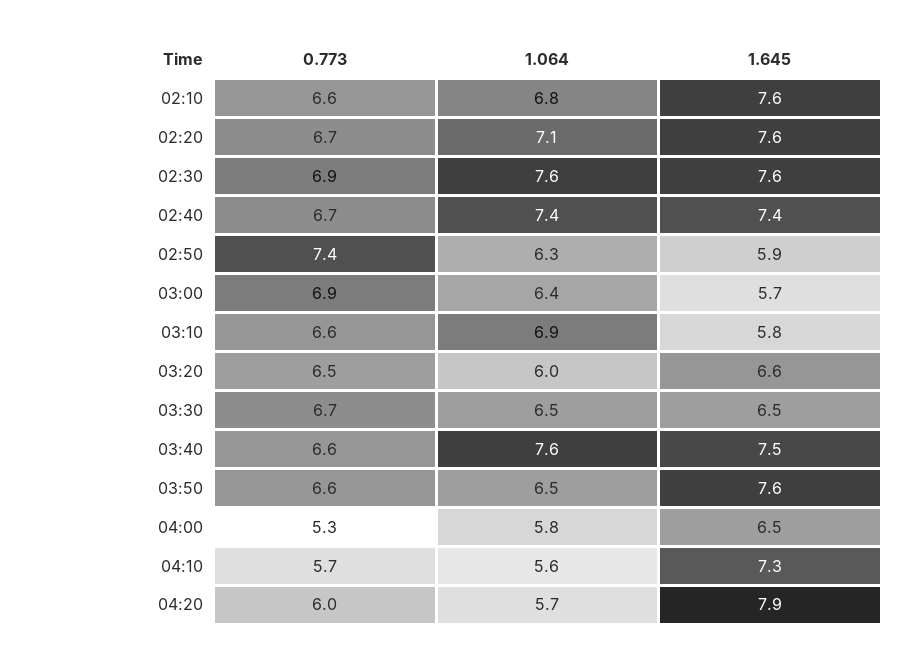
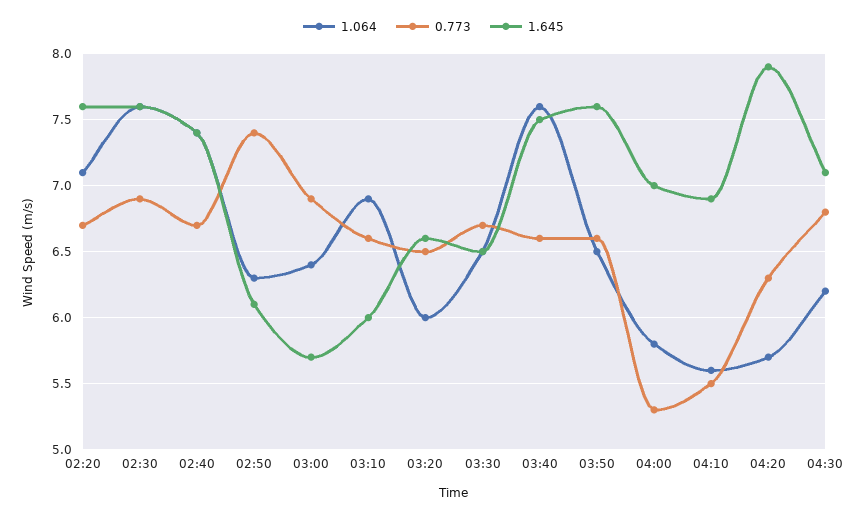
0.773, 02:10: 6.6 -> none
1.064, 02:10: 6.8 -> none
1.645, 02:10: 7.6 -> none
1.645, 02:50: 5.9 -> 6.1
1.645, 03:10: 5.8 -> 6
1.645, 04:00: 6.5 -> 7
0.773, 04:10: 5.7 -> 5.5
1.645, 04:10: 7.3 -> 6.9
0.773, 04:20: 6 -> 6.3
1.064, 04:30: none -> 6.2
0.773, 04:30: none -> 6.8
1.645, 04:30: none -> 7.1

